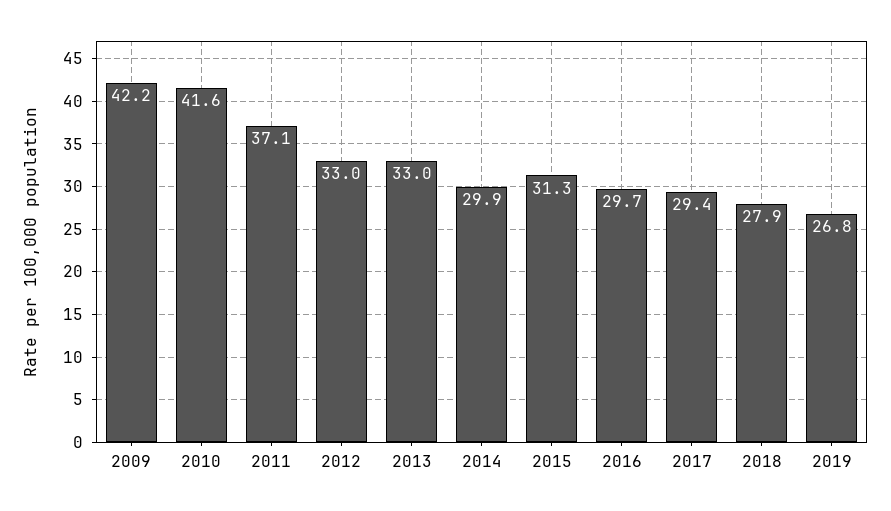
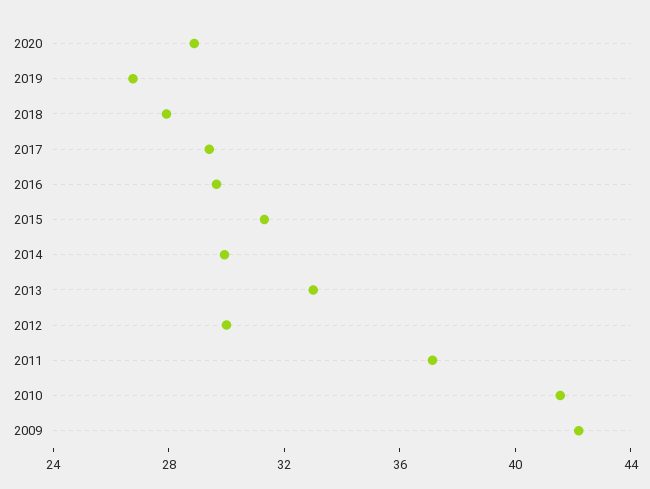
2012: 33 -> 30
2020: none -> 29

